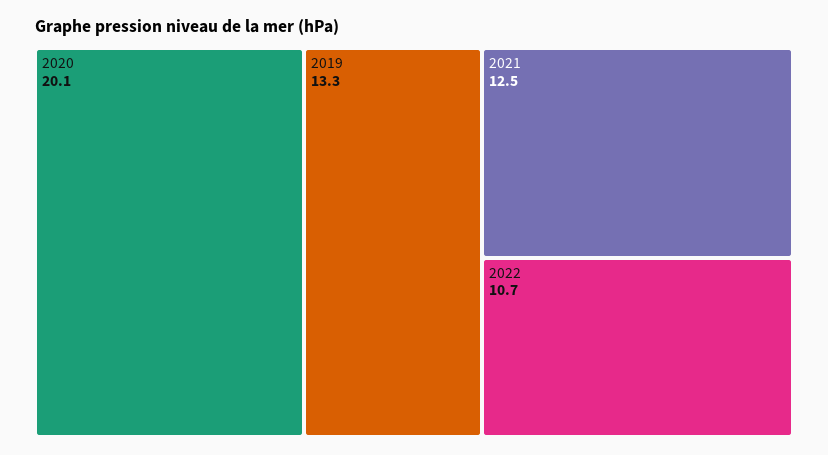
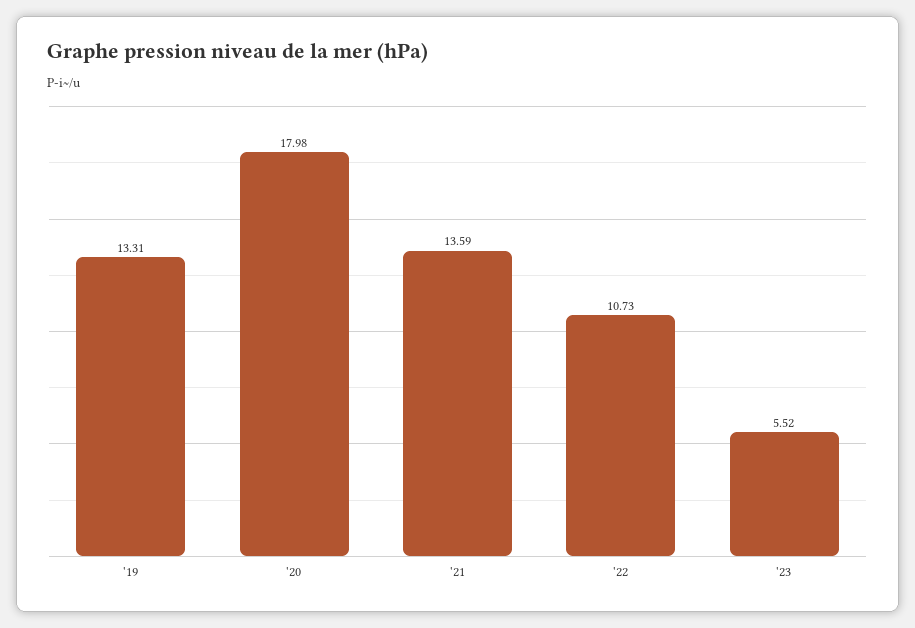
2020: 20.1 -> 17.98
2021: 12.5 -> 13.59
'23: none -> 5.52

